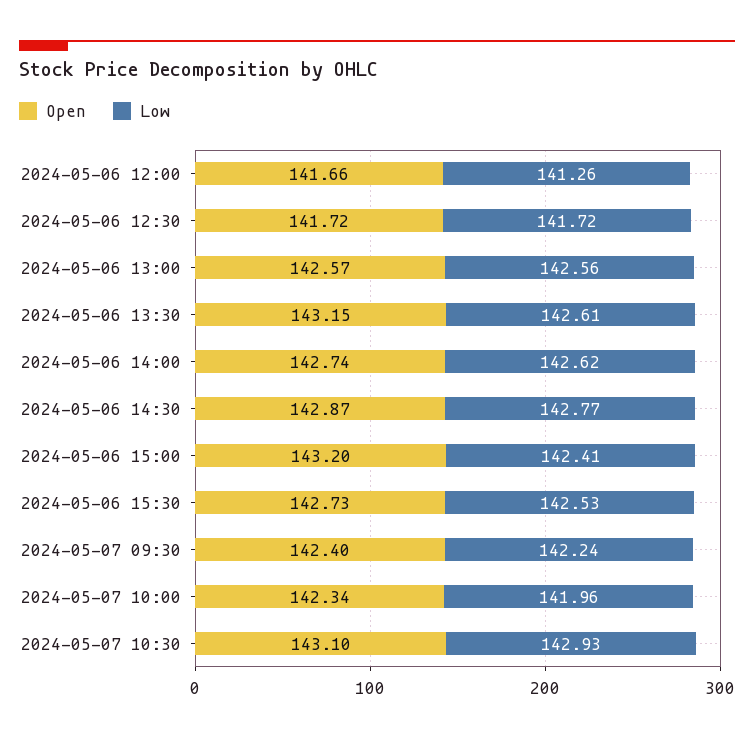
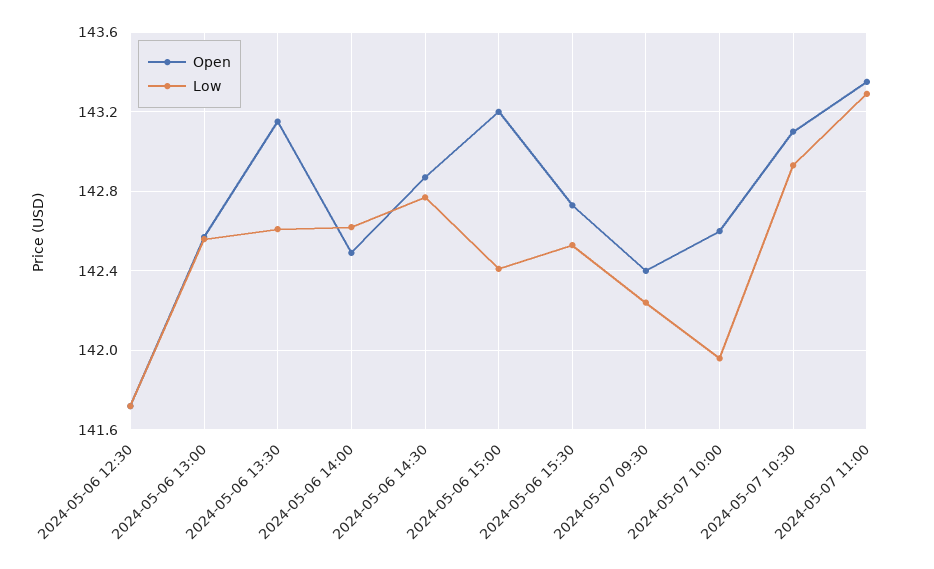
Open, 2024-05-06 12:00: 141.66 -> none
Low, 2024-05-06 12:00: 141.26 -> none
Open, 2024-05-06 14:00: 142.74 -> 142.5
Open, 2024-05-07 10:00: 142.34 -> 142.6
Open, 2024-05-07 11:00: none -> 143.35
Low, 2024-05-07 11:00: none -> 143.3

